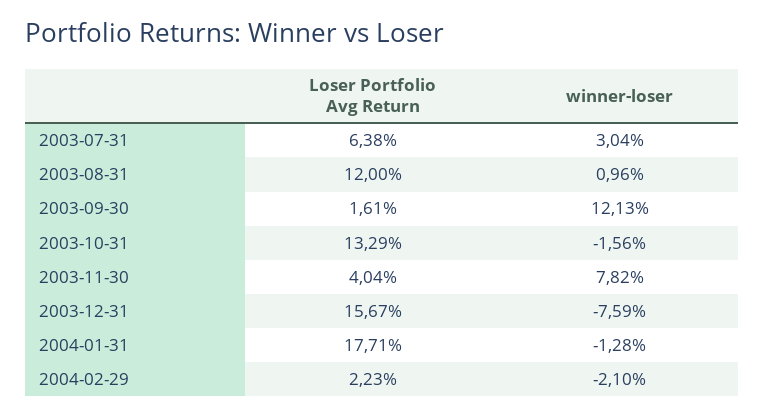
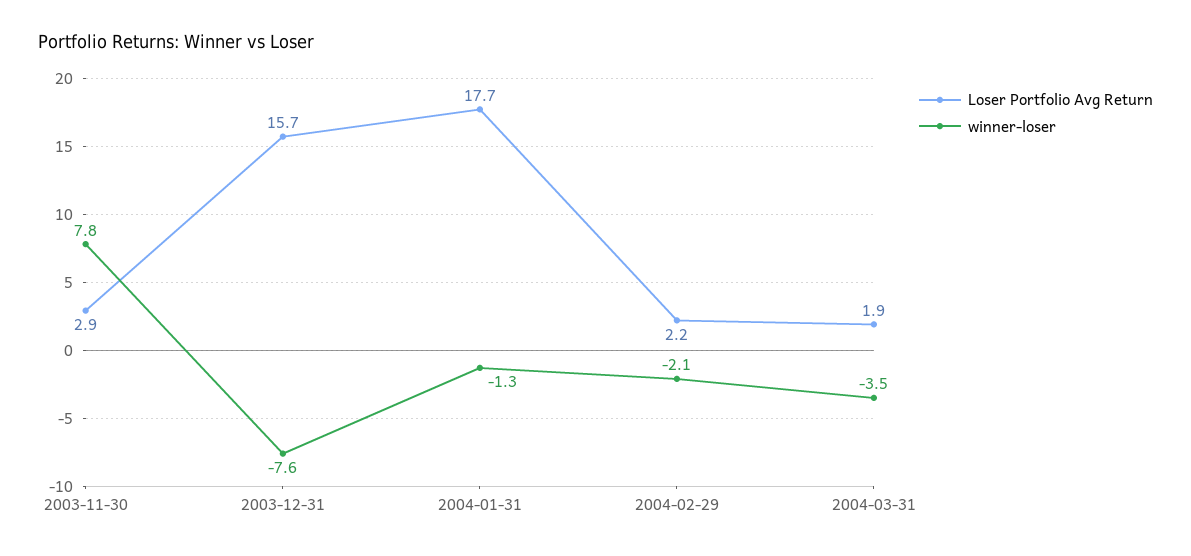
Loser Portfolio Avg Return, 2003-07-31: 6.38 -> none
winner-loser, 2003-07-31: 3.04 -> none
Loser Portfolio Avg Return, 2003-08-31: 12 -> none
winner-loser, 2003-08-31: 0.96 -> none
Loser Portfolio Avg Return, 2003-09-30: 1.61 -> none
winner-loser, 2003-09-30: 12.13 -> none
Loser Portfolio Avg Return, 2003-10-31: 13.29 -> none
winner-loser, 2003-10-31: -1.56 -> none
Loser Portfolio Avg Return, 2003-11-30: 4.04 -> 2.9
Loser Portfolio Avg Return, 2004-03-31: none -> 1.9
winner-loser, 2004-03-31: none -> -3.5

